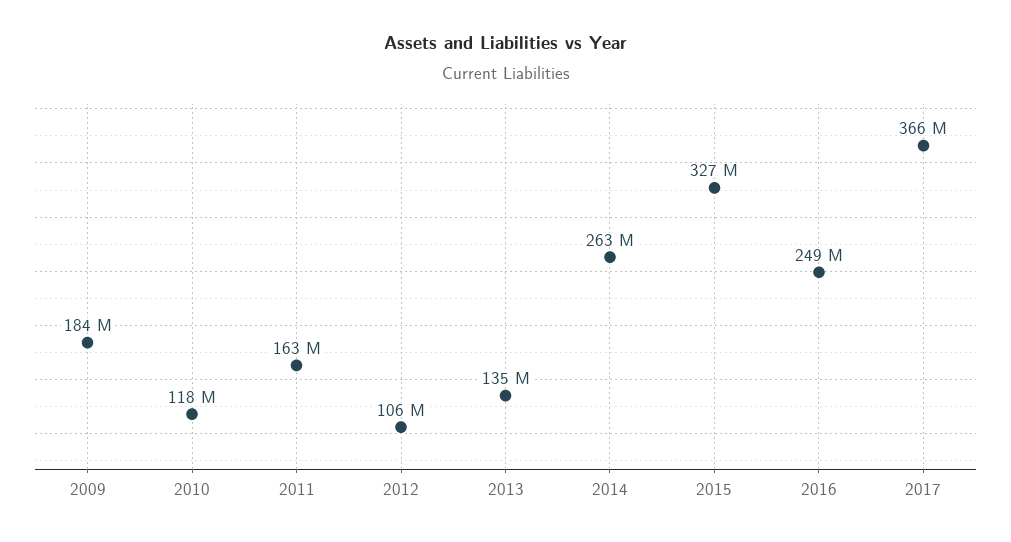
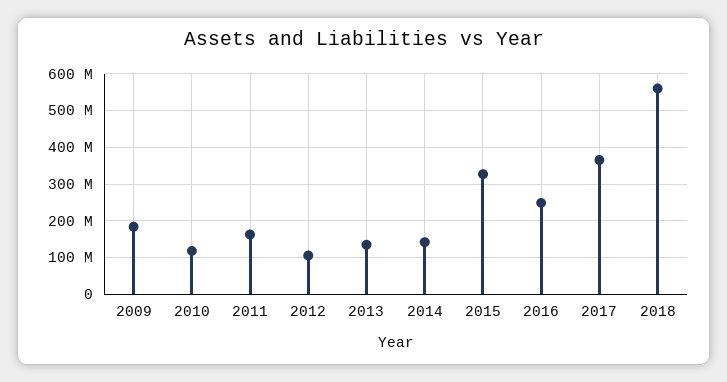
2014: 263000000 -> 140000000
2018: none -> 560000000

